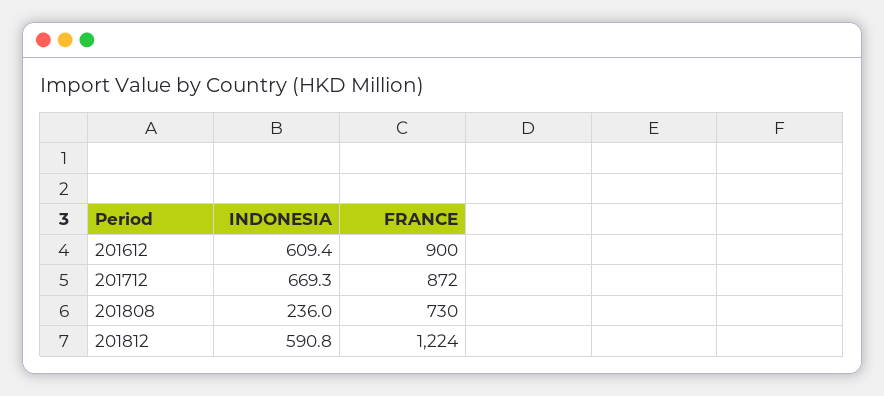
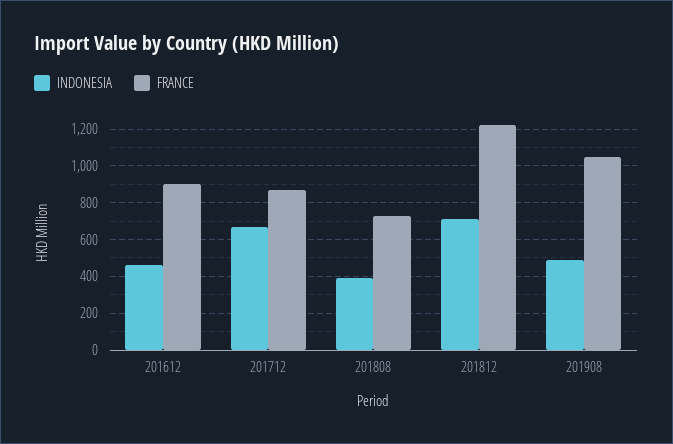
INDONESIA, 201612: 609.4 -> 450
INDONESIA, 201808: 236 -> 400
INDONESIA, 201812: 590.8 -> 700
INDONESIA, 201908: none -> 500
FRANCE, 201908: none -> 1050

